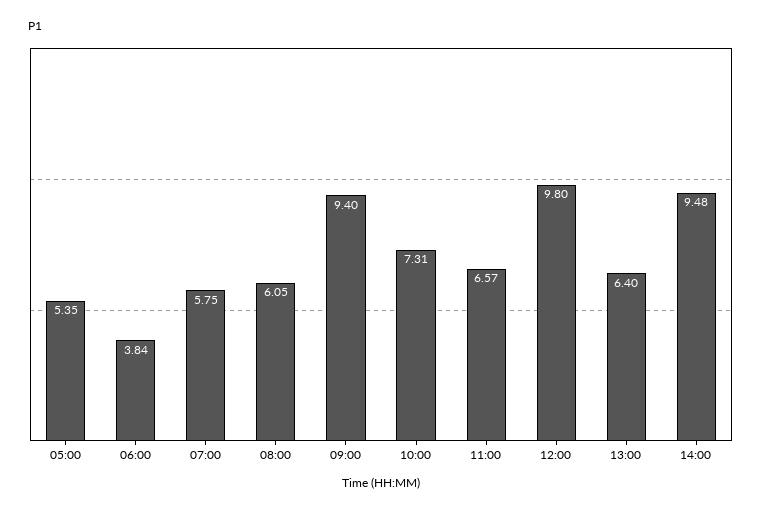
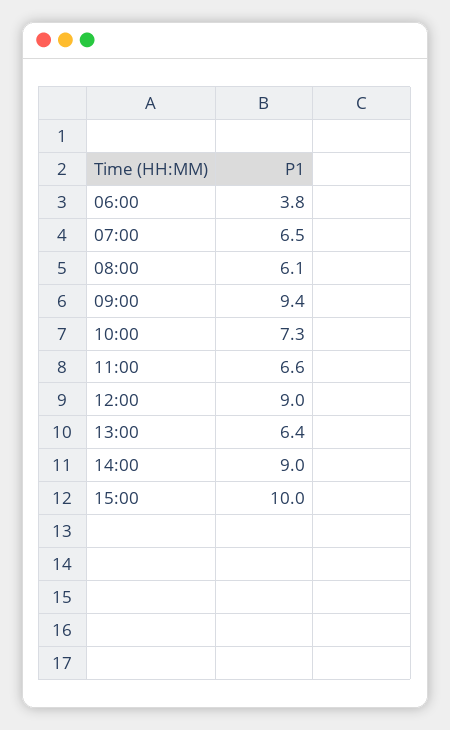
05:00: 5.35 -> none
07:00: 5.75 -> 6.5
12:00: 9.8 -> 9
14:00: 9.48 -> 9
15:00: none -> 10

